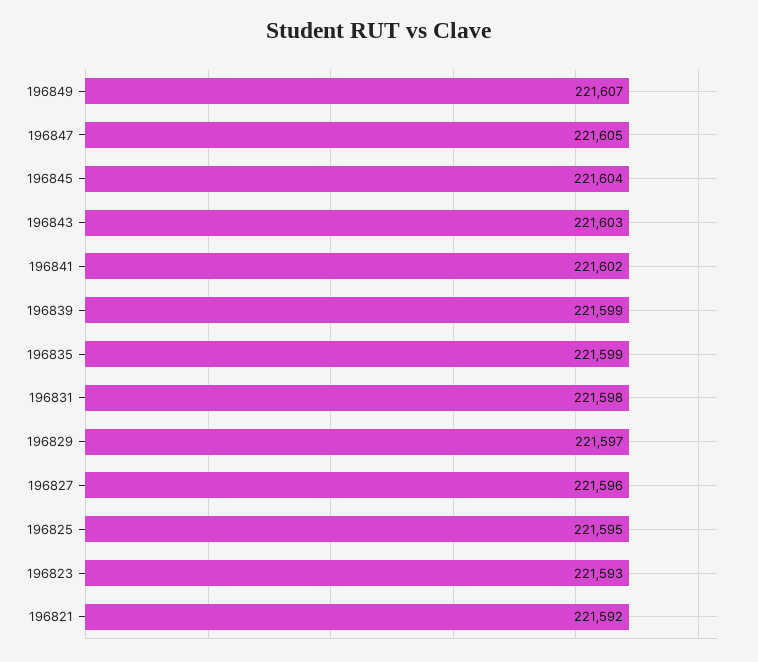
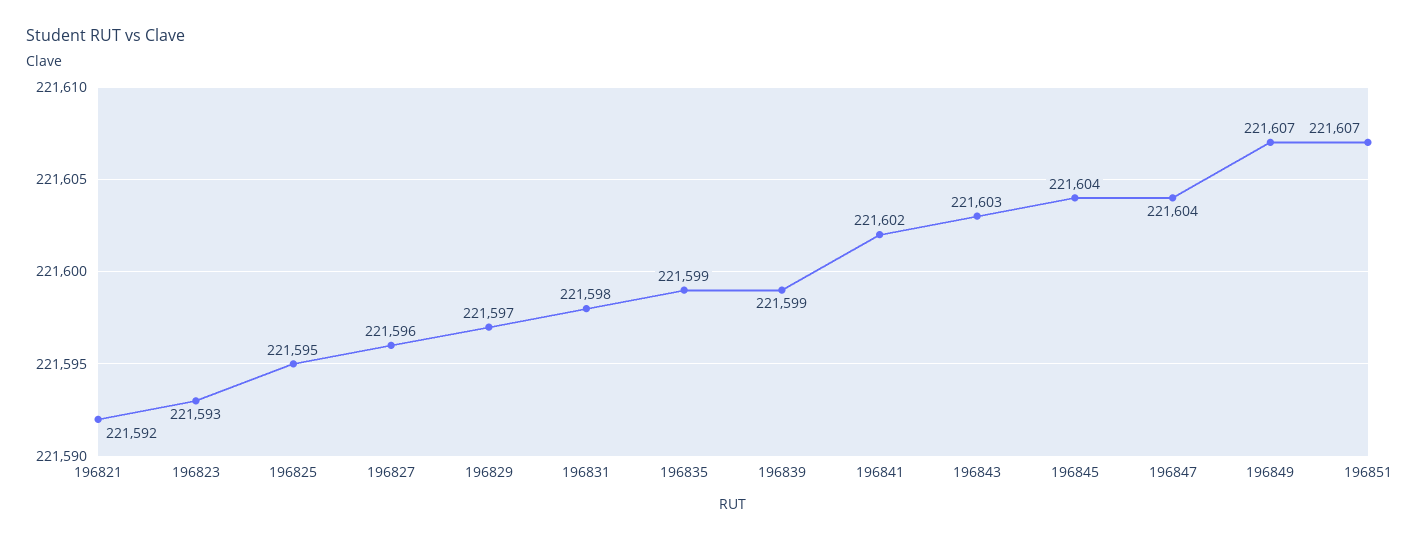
196847: 221605 -> 221604
196851: none -> 221607

